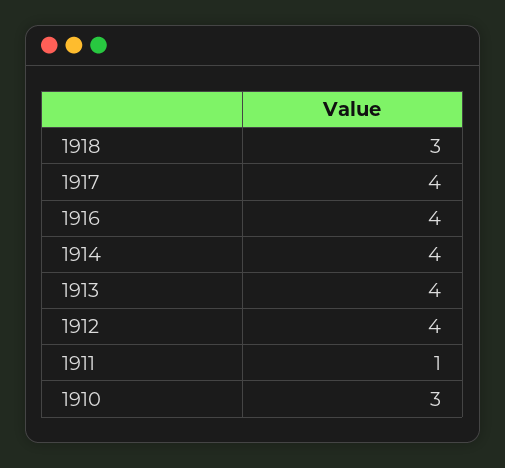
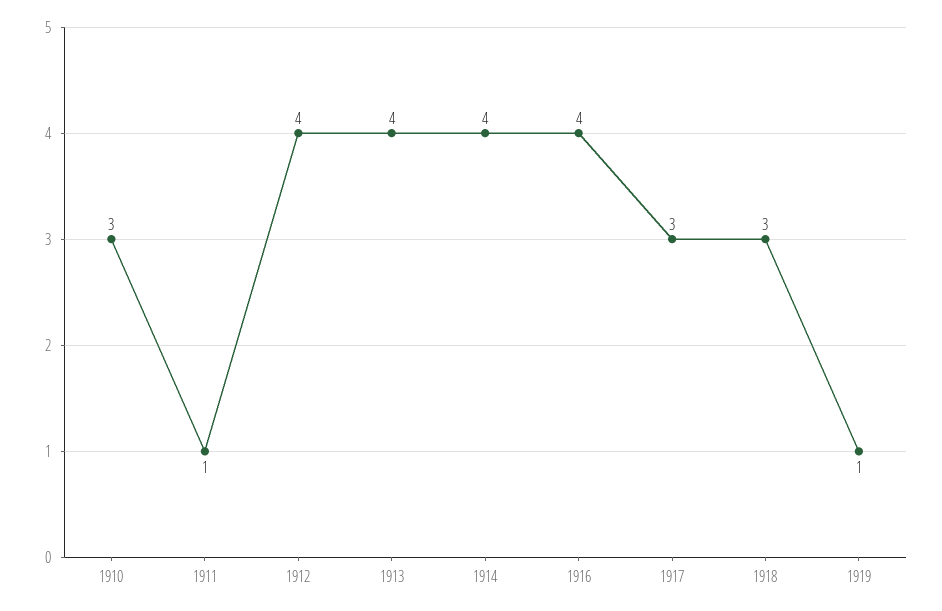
1917: 4 -> 3
1919: none -> 1

